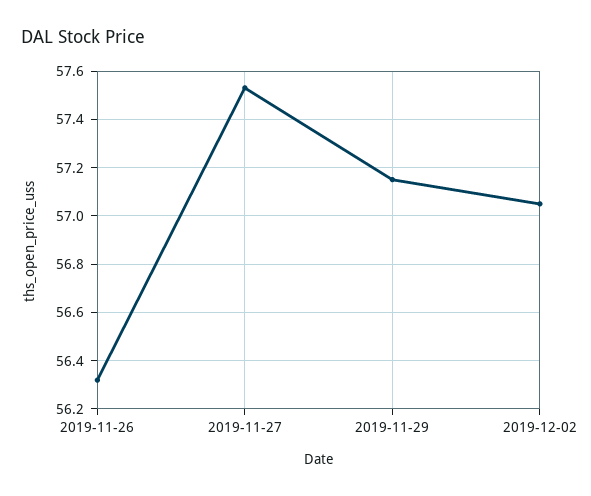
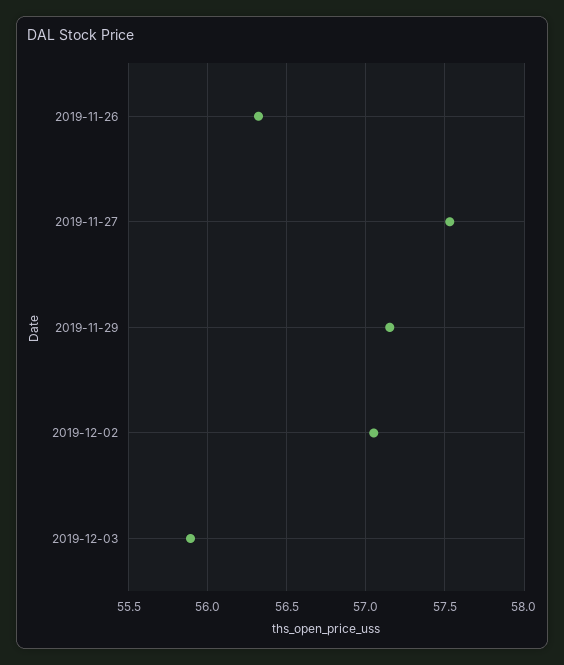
2019-12-03: none -> 55.9

